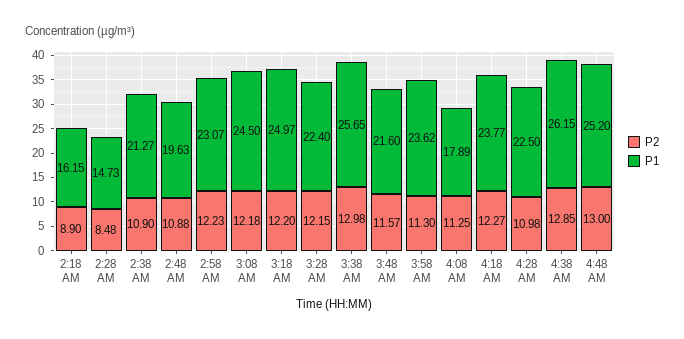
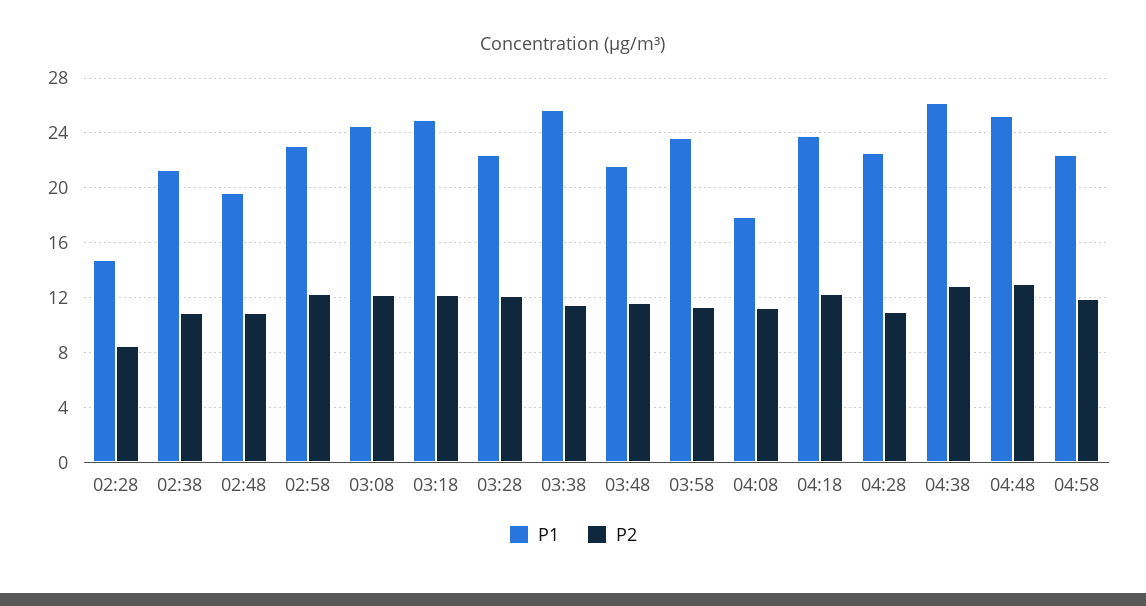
P2, 2:18 AM: 8.9 -> none
P1, 2:18 AM: 16.15 -> none
P2, 3:38 AM: 12.98 -> 11.5
P1, 04:58: none -> 22.5
P2, 04:58: none -> 12

